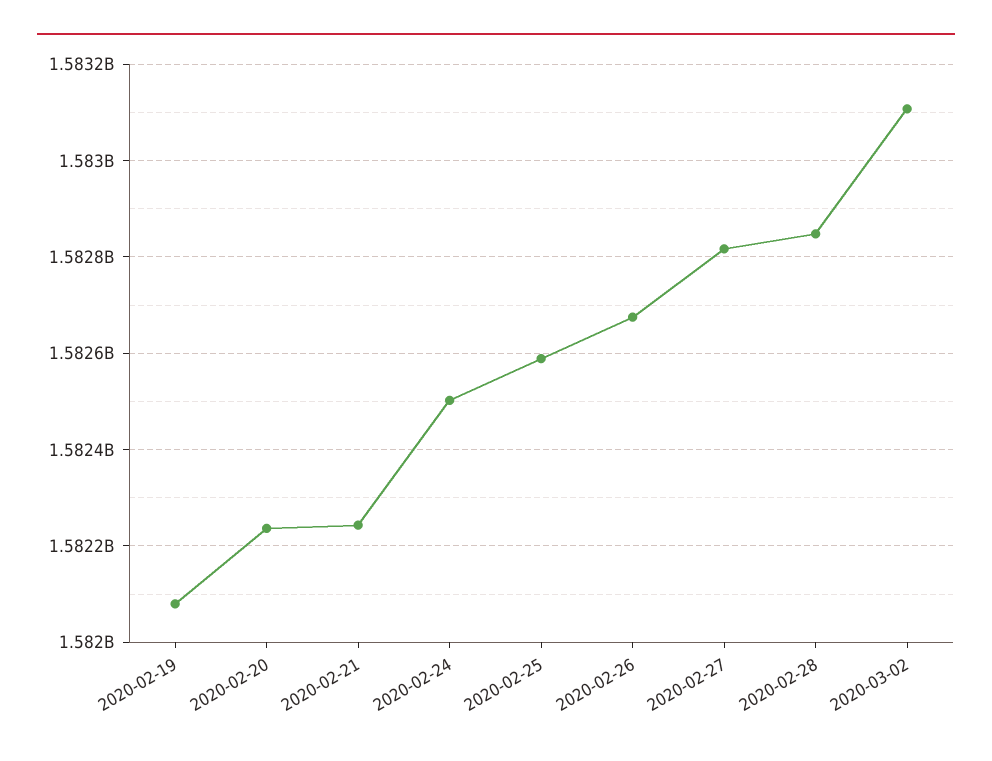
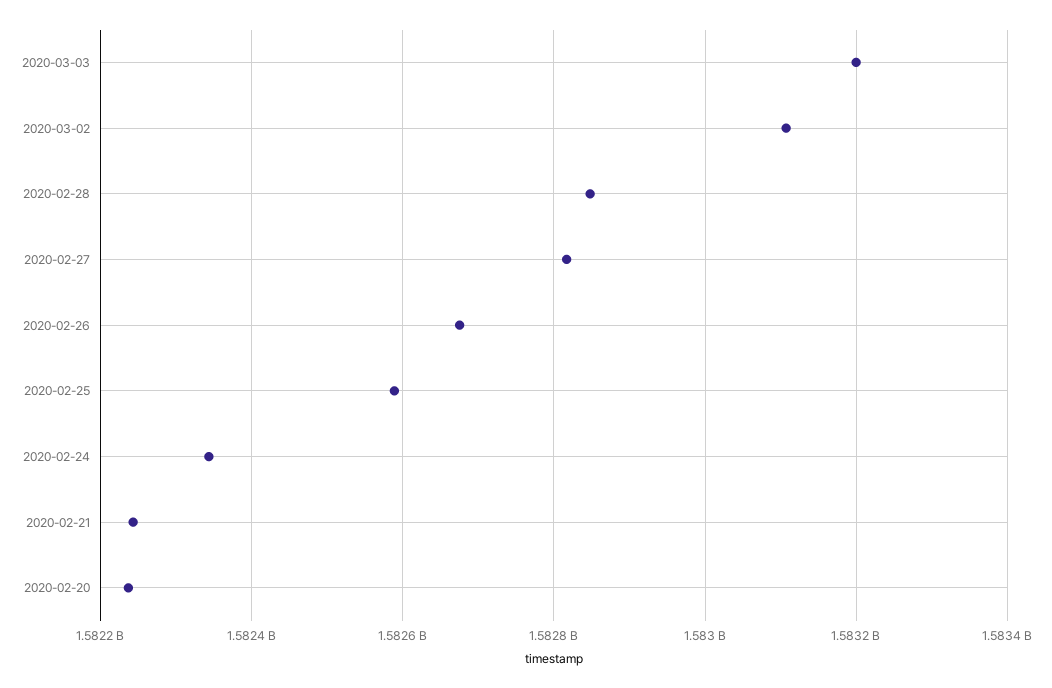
2020-02-19: 1582080000 -> none
2020-02-24: 1582500000 -> 1582340000
2020-03-03: none -> 1583200000

